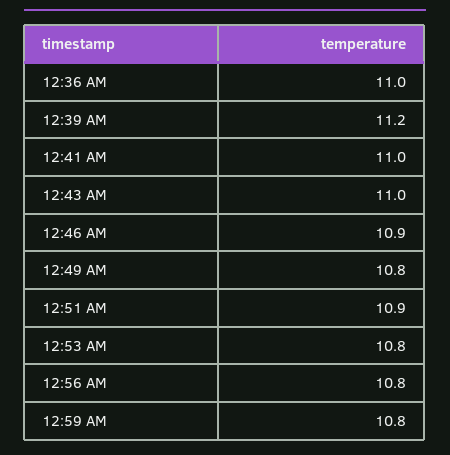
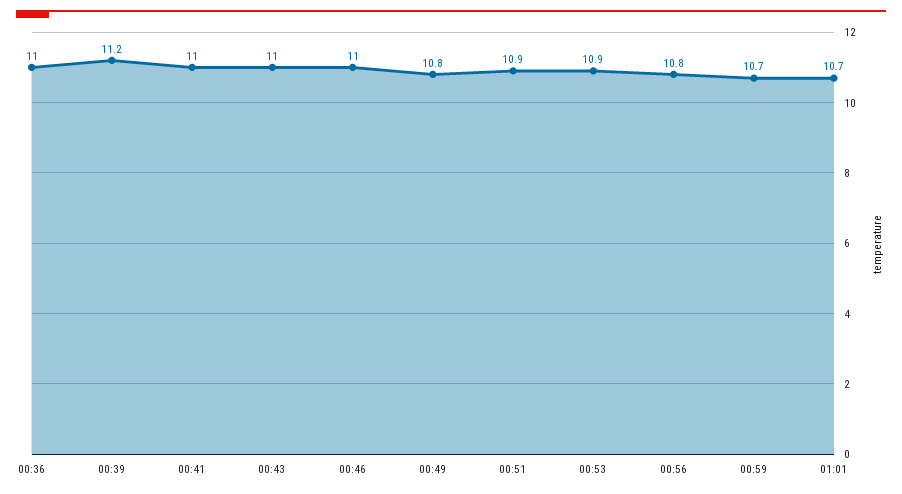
12:46 AM: 10.9 -> 11
12:53 AM: 10.8 -> 10.9
12:59 AM: 10.8 -> 10.7
01:01: none -> 10.7

